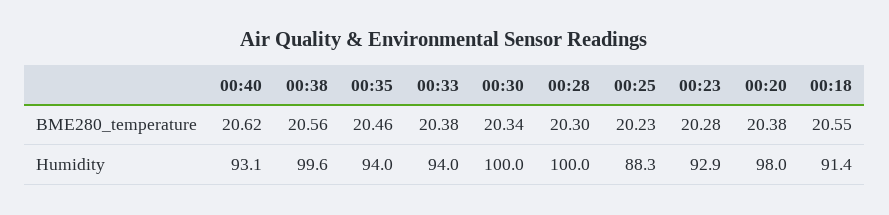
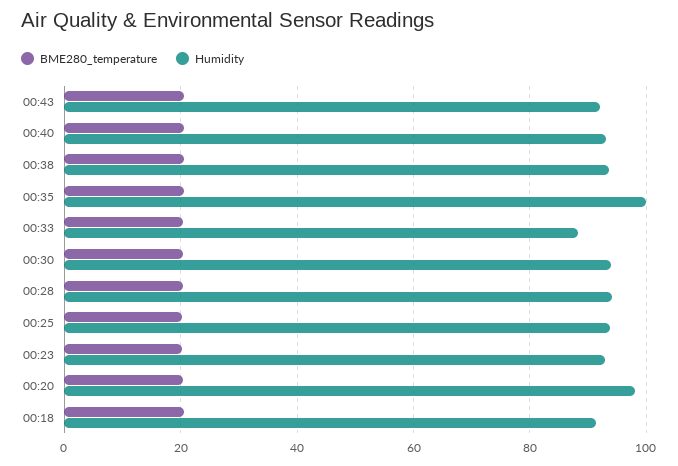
Humidity, 00:38: 99.6 -> 94
Humidity, 00:35: 94 -> 100
Humidity, 00:33: 94 -> 88
Humidity, 00:30: 100 -> 94
Humidity, 00:28: 100 -> 94
Humidity, 00:25: 88.3 -> 94
BME280_temperature, 00:43: none -> 20
Humidity, 00:43: none -> 92

